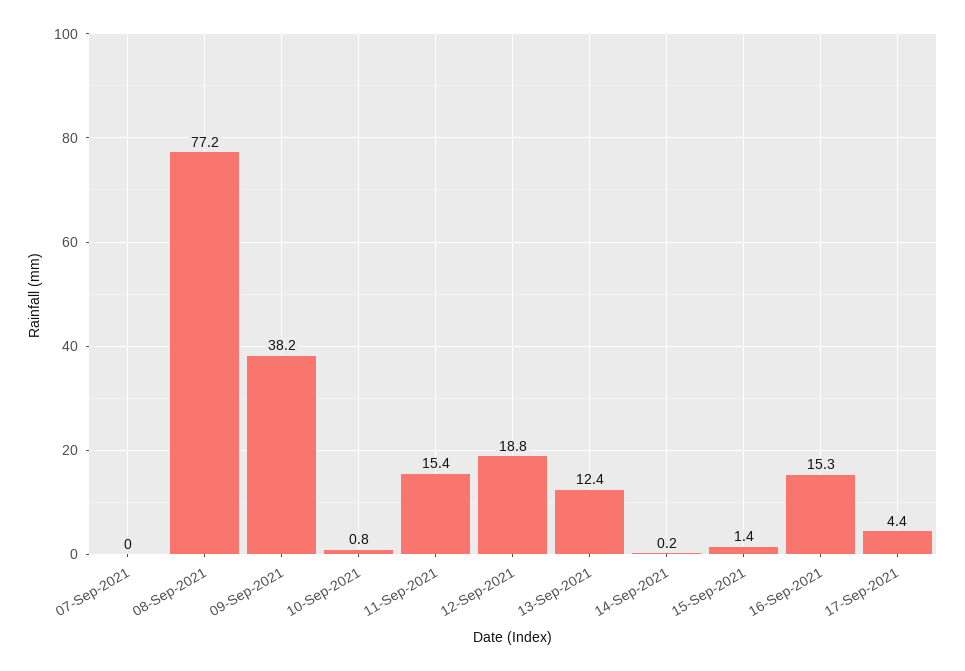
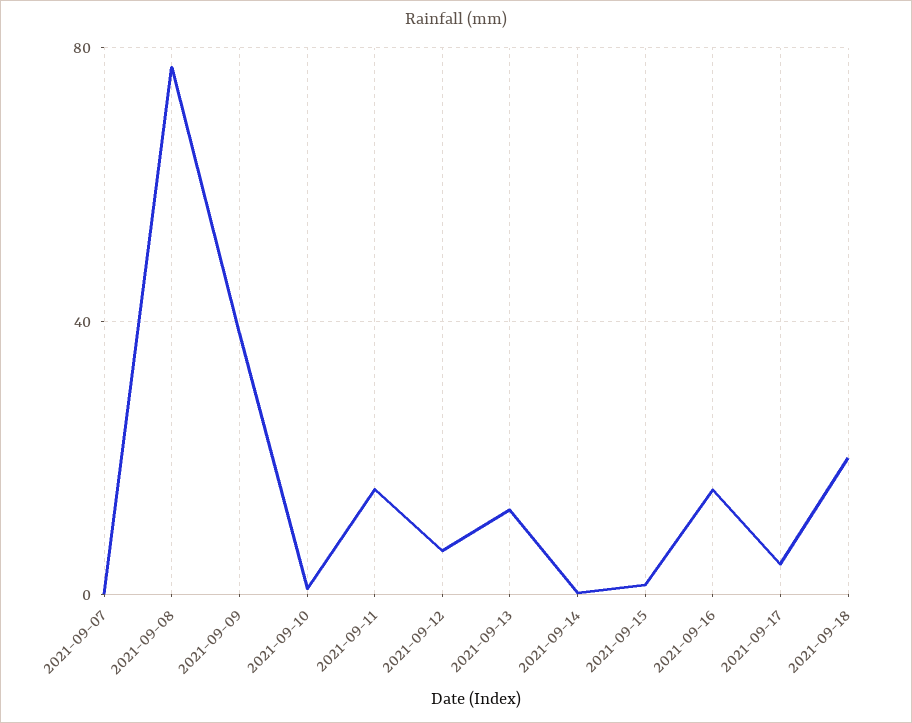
12-Sep-2021: 18.8 -> 5
2021-09-18: none -> 20

